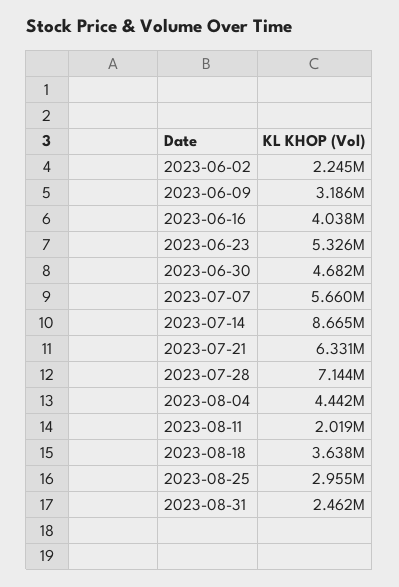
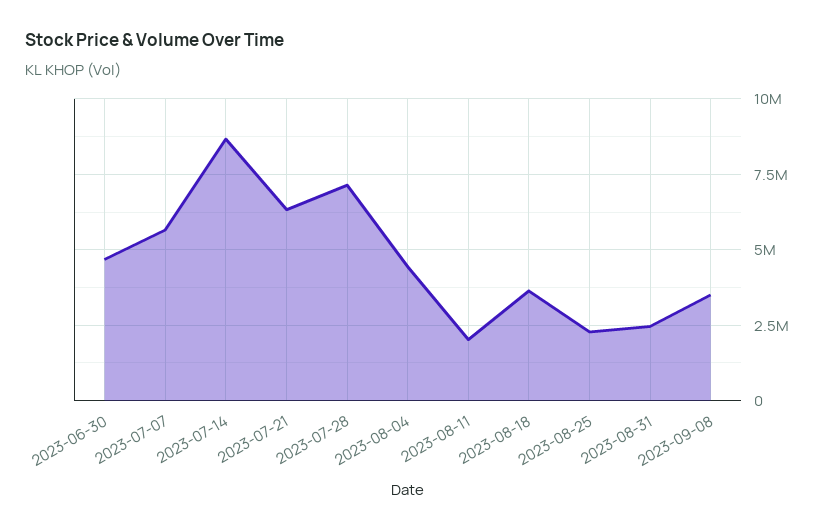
2023-06-02: 2245000 -> none
2023-06-09: 3186000 -> none
2023-06-16: 4038000 -> none
2023-06-23: 5326000 -> none
2023-08-25: 2955000 -> 2250000
2023-09-08: none -> 3500000

